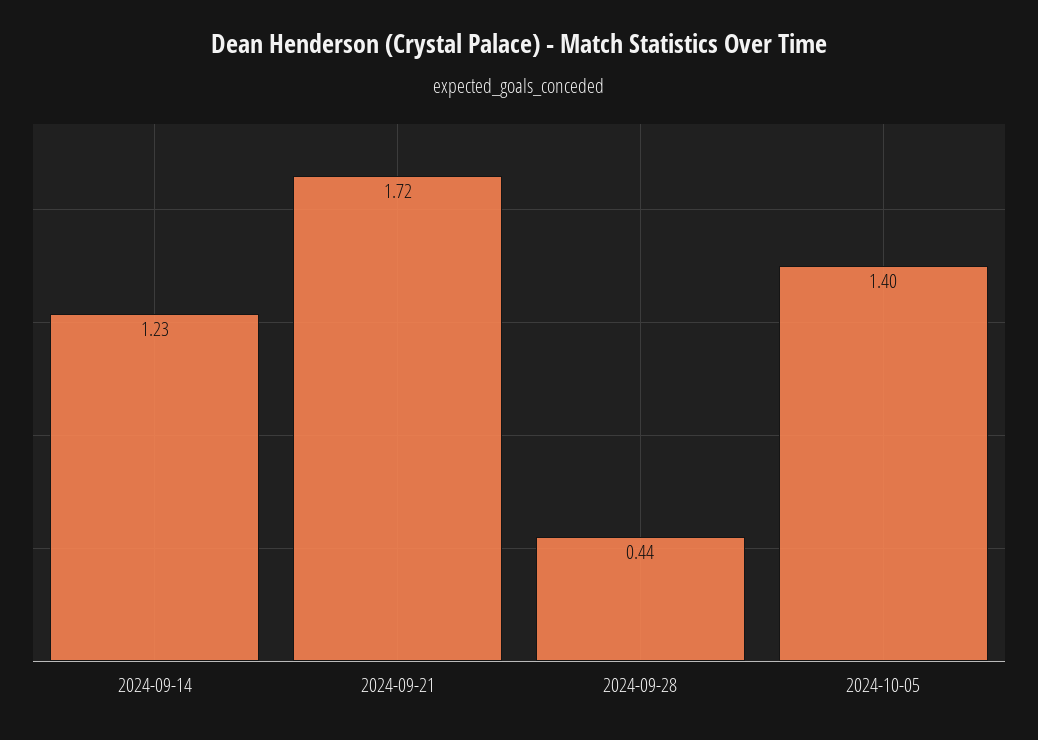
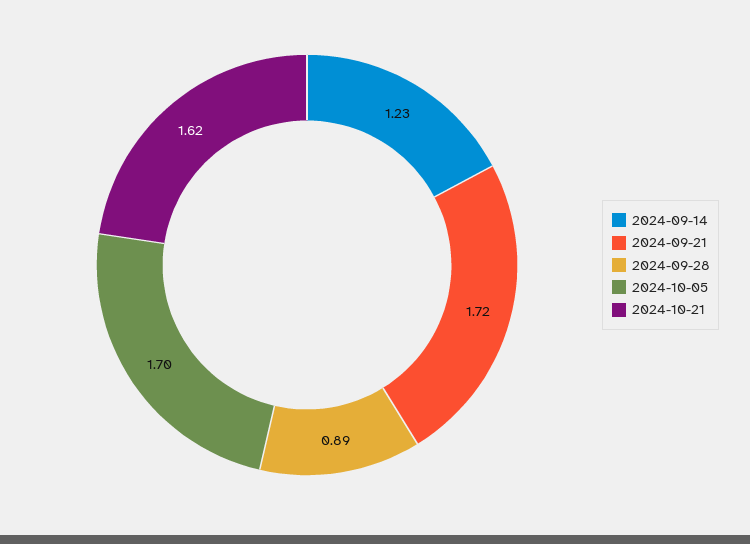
2024-09-28: 0.44 -> 0.89
2024-10-05: 1.4 -> 1.7
2024-10-21: none -> 1.62

